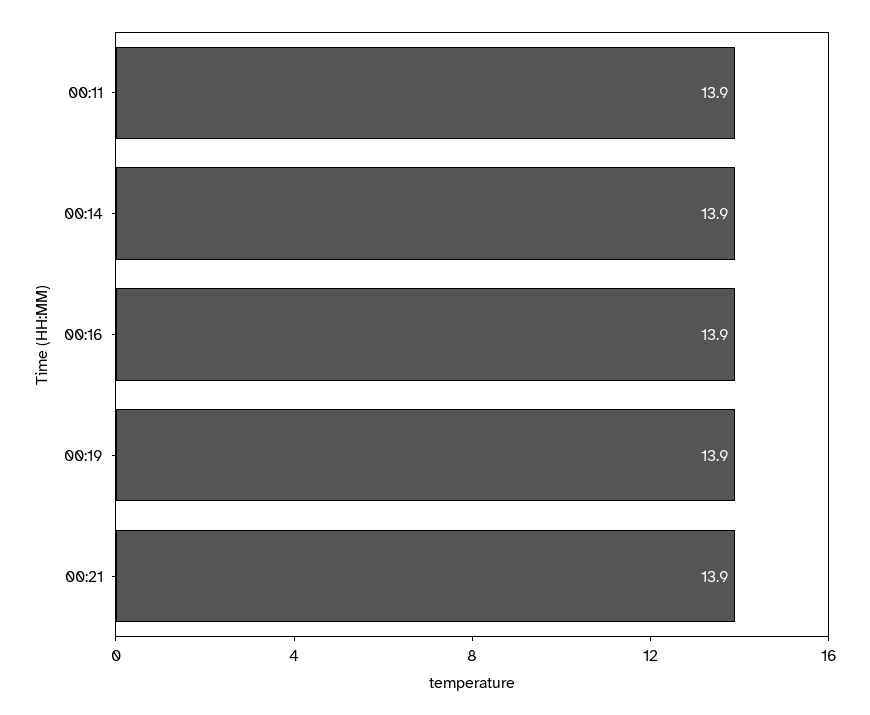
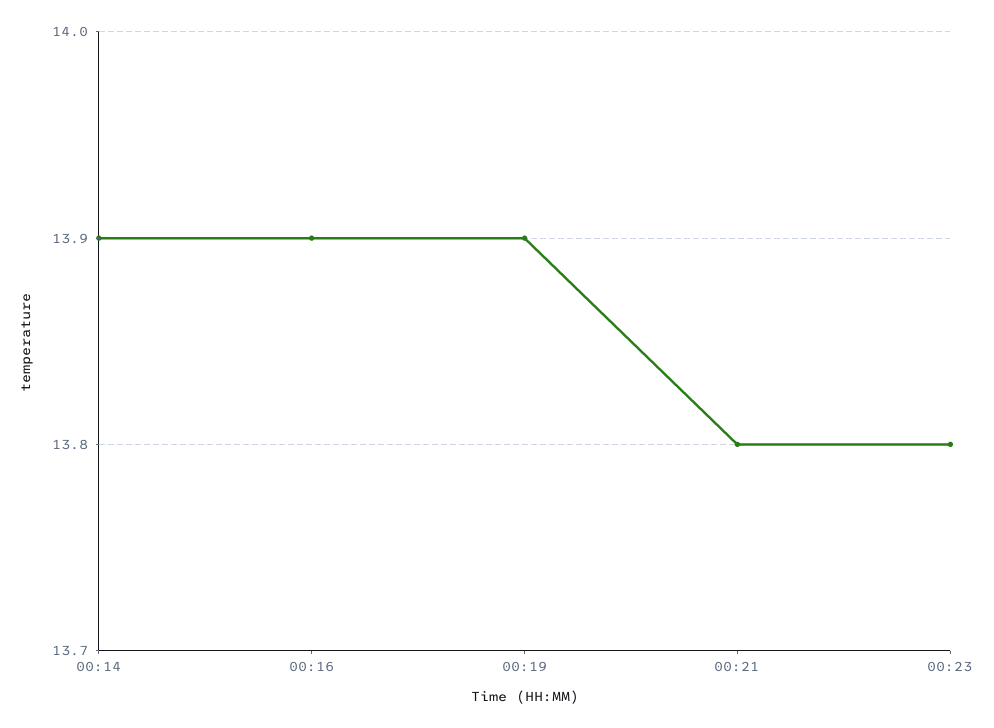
00:11: 13.9 -> none
00:21: 13.9 -> 13.8
00:23: none -> 13.8

